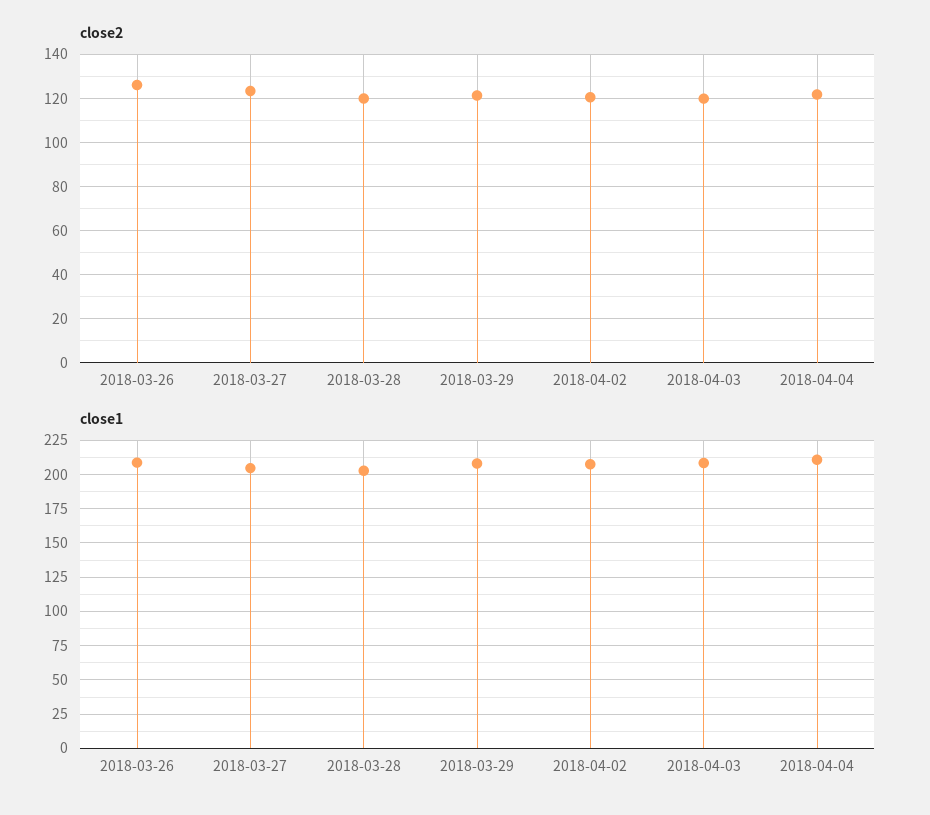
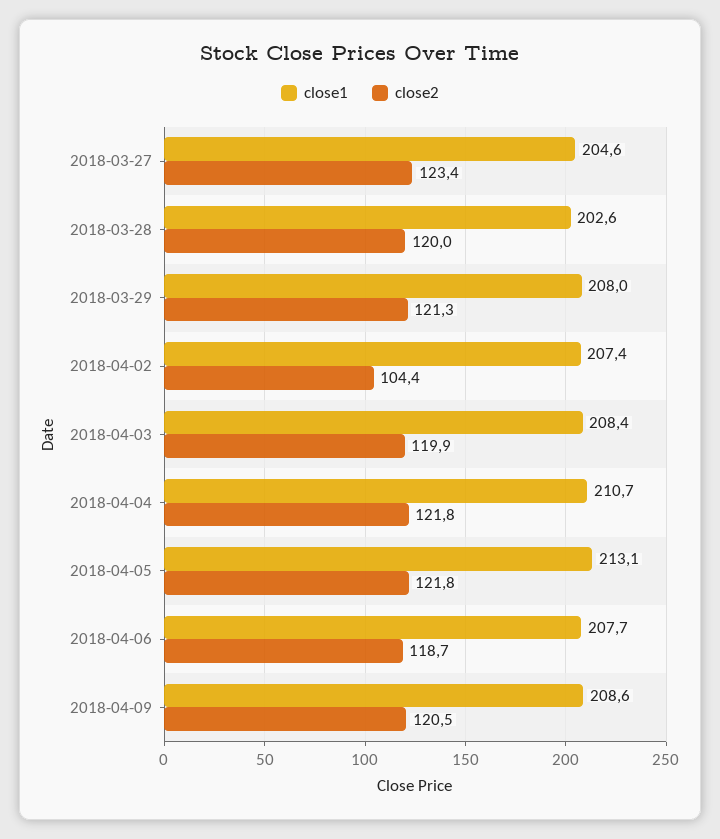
close2, 2018-03-26: 125 -> none
close2, 2018-04-02: 120 -> 104.4
close1, 2018-03-26: 210 -> none
close1, 2018-04-05: none -> 213.1
close2, 2018-04-05: none -> 121.8
close1, 2018-04-06: none -> 207.7
close2, 2018-04-06: none -> 118.7
close1, 2018-04-09: none -> 208.6
close2, 2018-04-09: none -> 120.5

